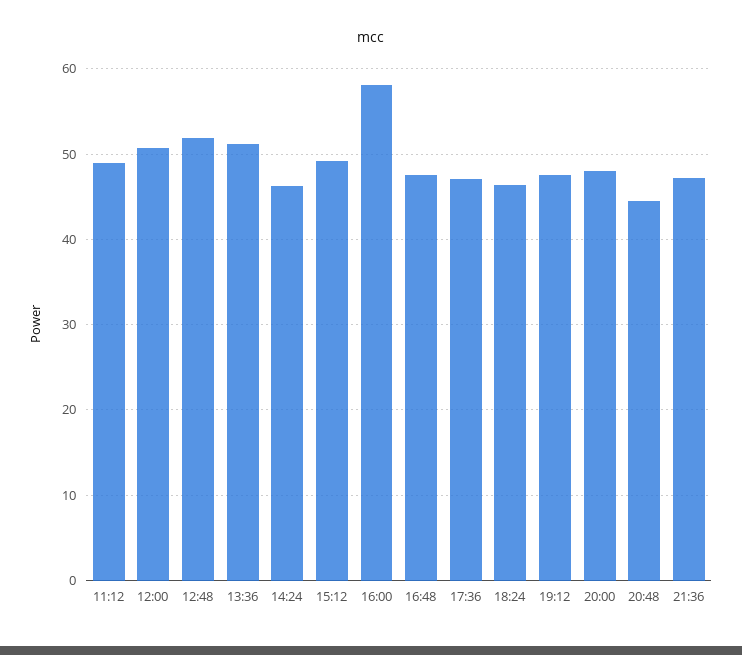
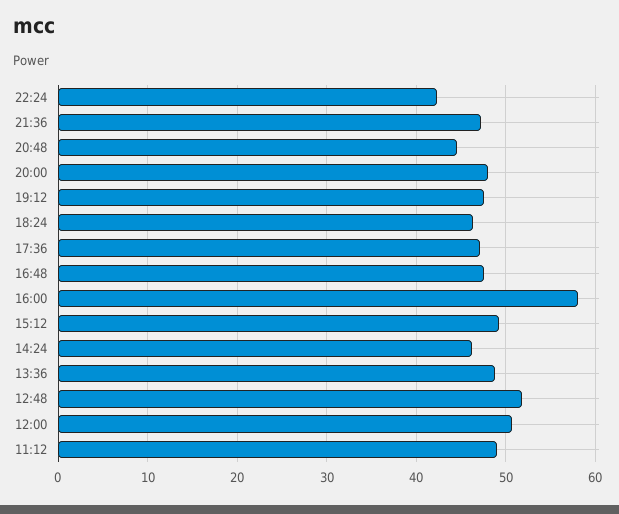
13:36: 51 -> 49
22:24: none -> 42

